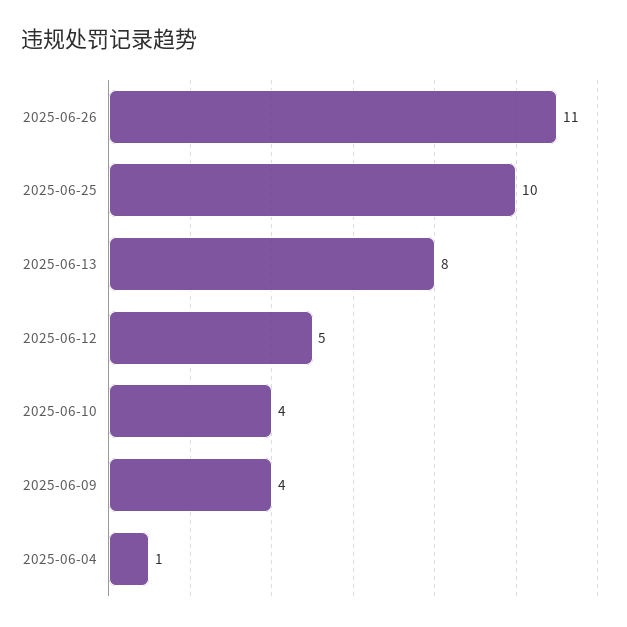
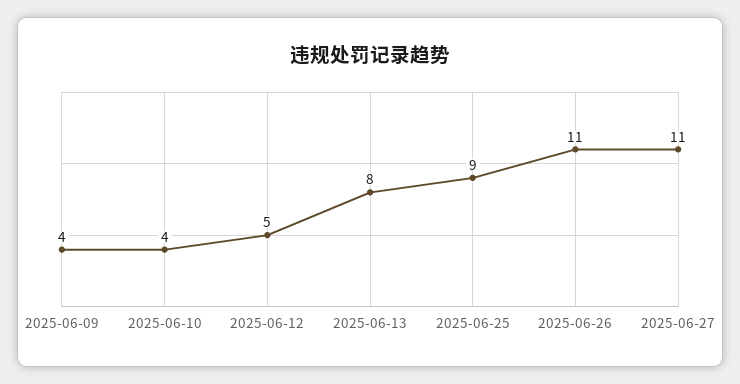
2025-06-25: 10 -> 9
2025-06-04: 1 -> none
2025-06-27: none -> 11

